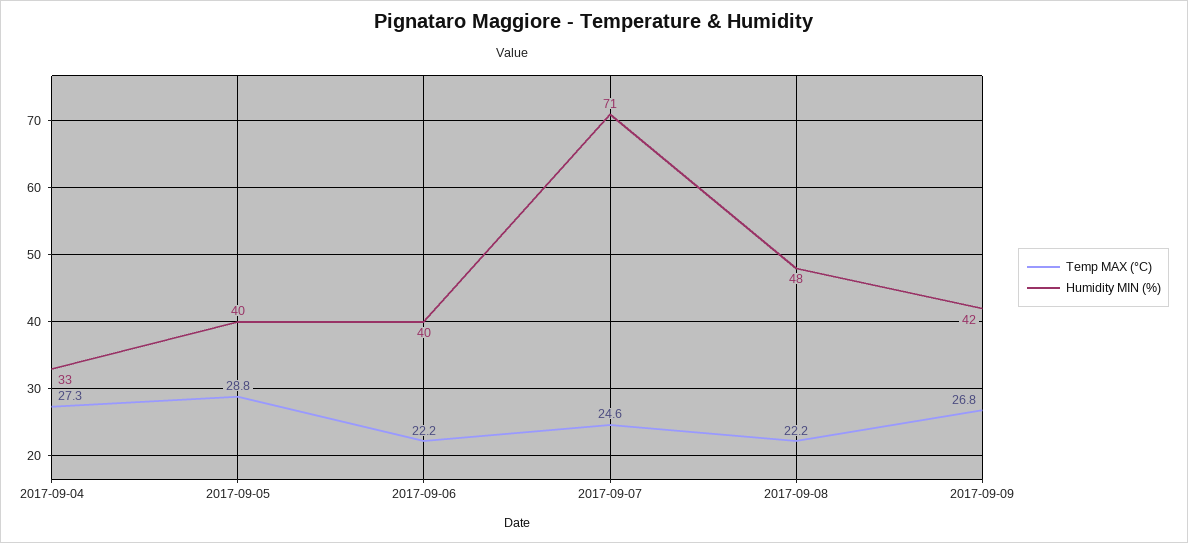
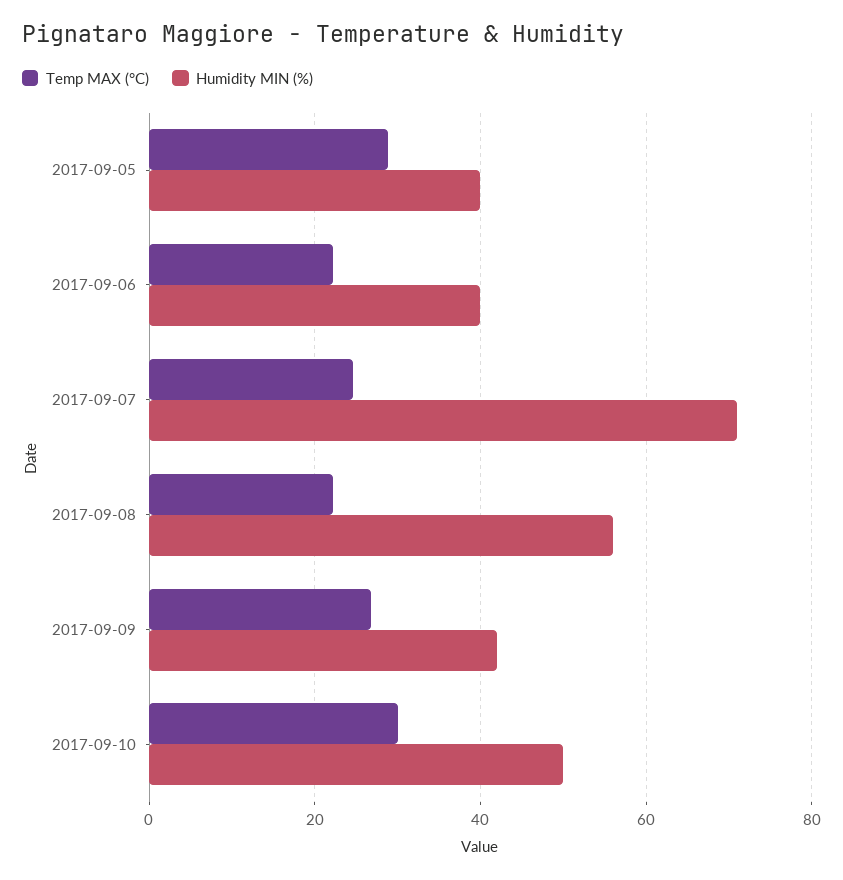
Temp MAX (°C), 2017-09-04: 27.3 -> none
Humidity MIN (%), 2017-09-04: 33 -> none
Humidity MIN (%), 2017-09-08: 48 -> 56
Temp MAX (°C), 2017-09-10: none -> 30
Humidity MIN (%), 2017-09-10: none -> 50

